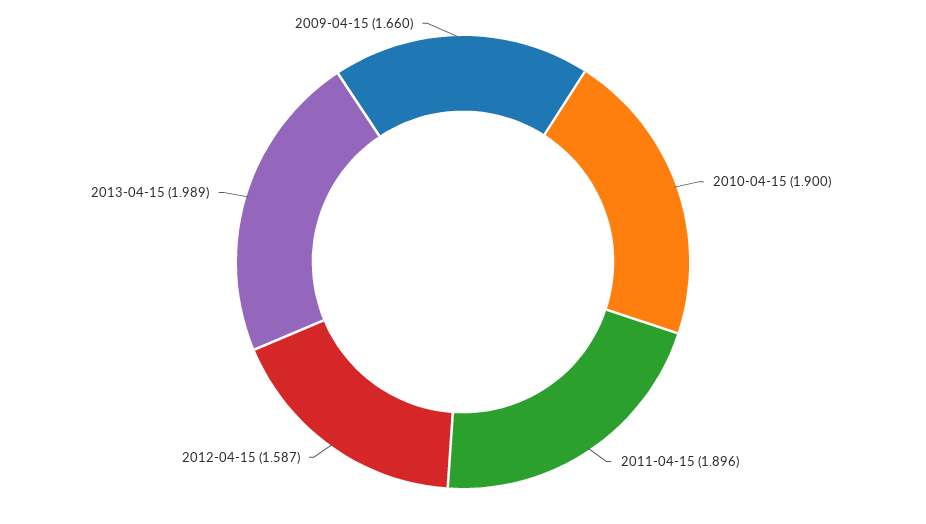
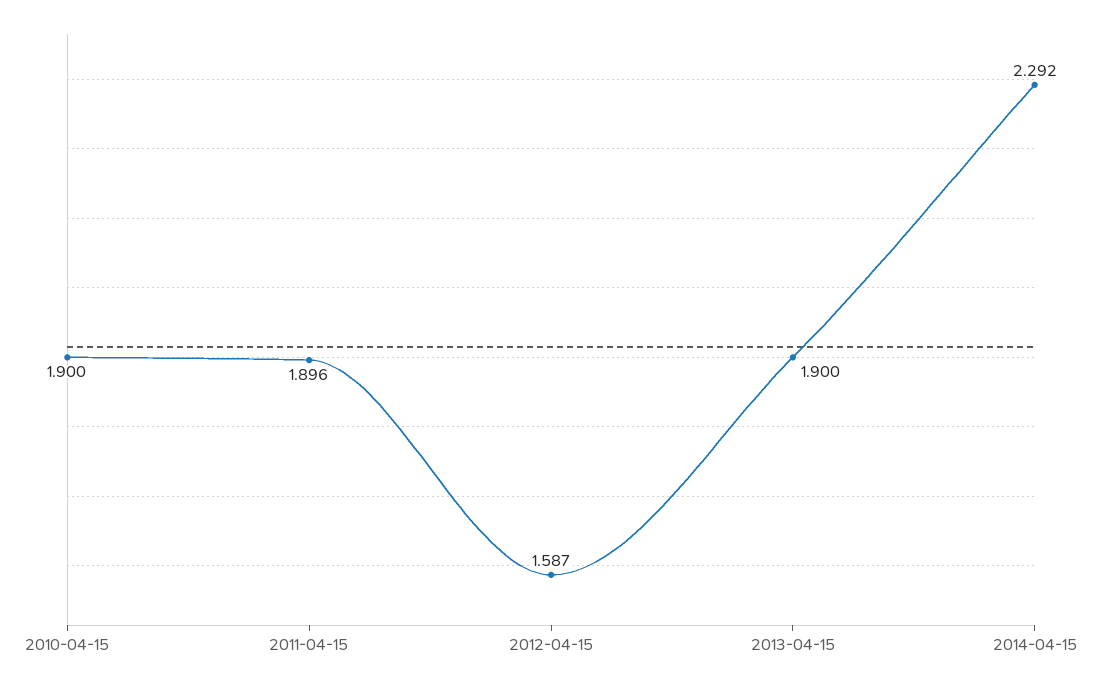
2013-04-15: 1.989 -> 1.9
2009-04-15: 1.66 -> none
2014-04-15: none -> 2.292

